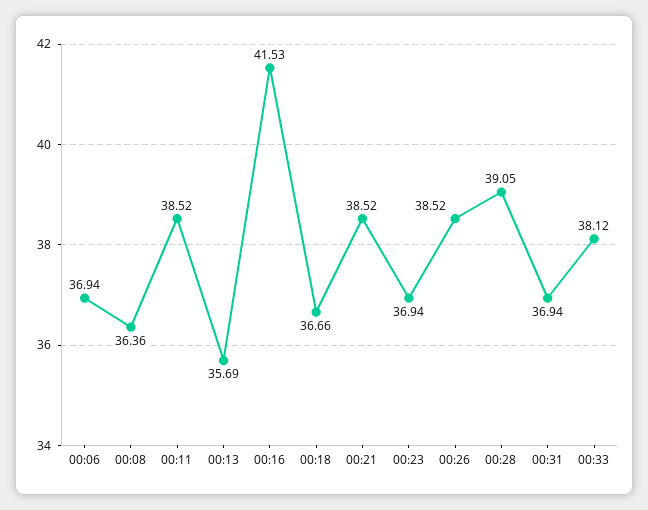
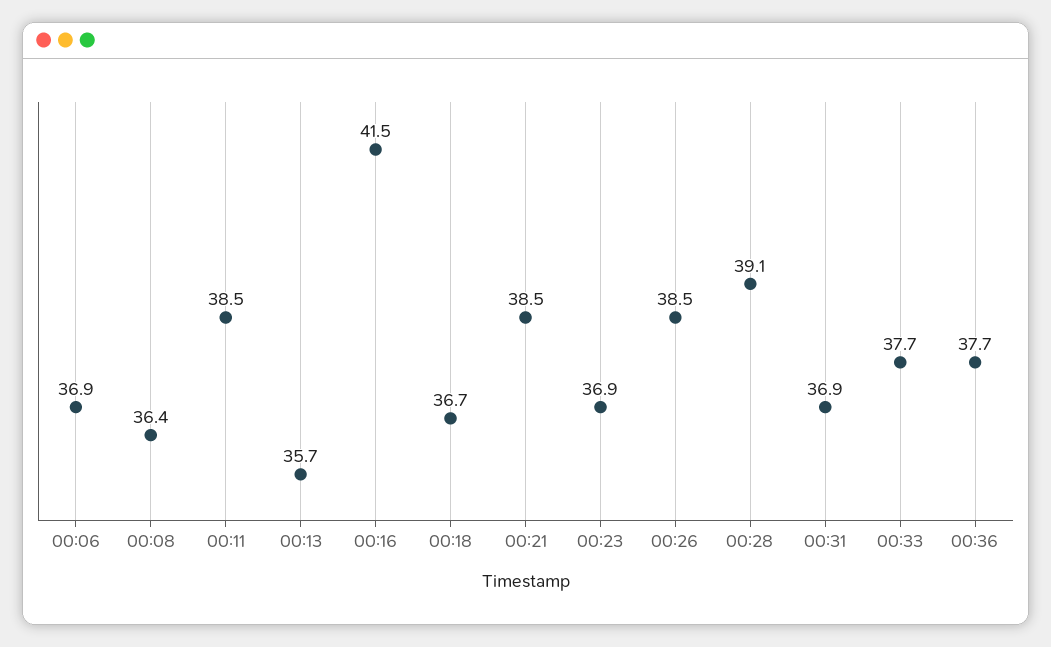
00:33: 38.12 -> 37.7
00:36: none -> 37.7

